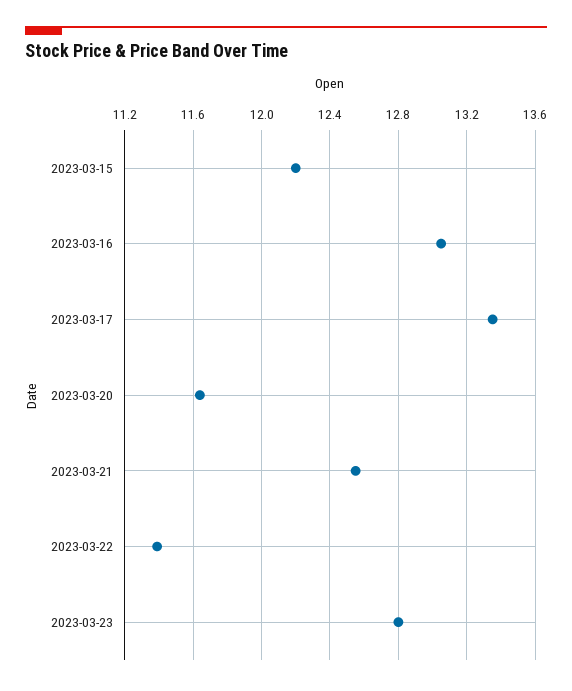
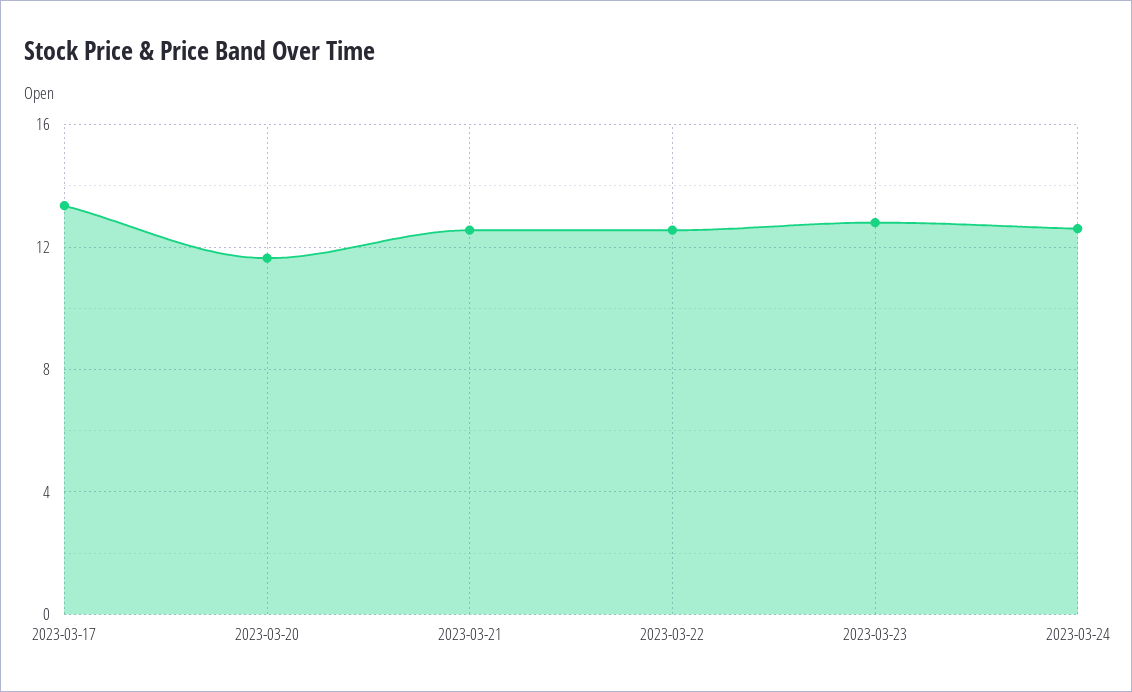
2023-03-15: 12.2 -> none
2023-03-16: 13.05 -> none
2023-03-22: 11.4 -> 12.5
2023-03-24: none -> 12.5

